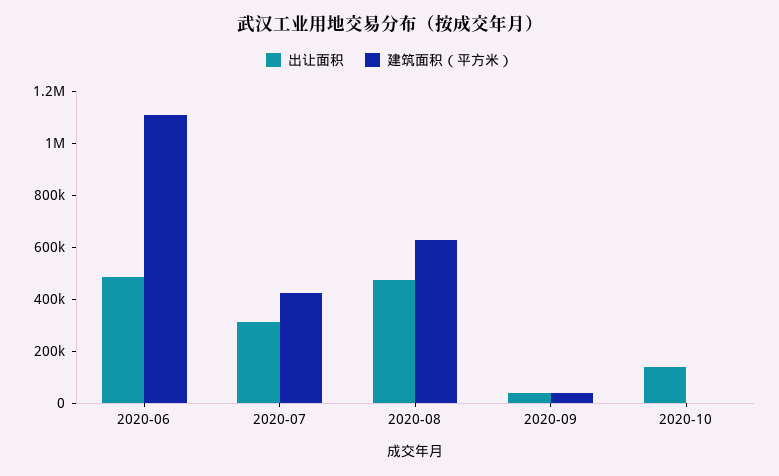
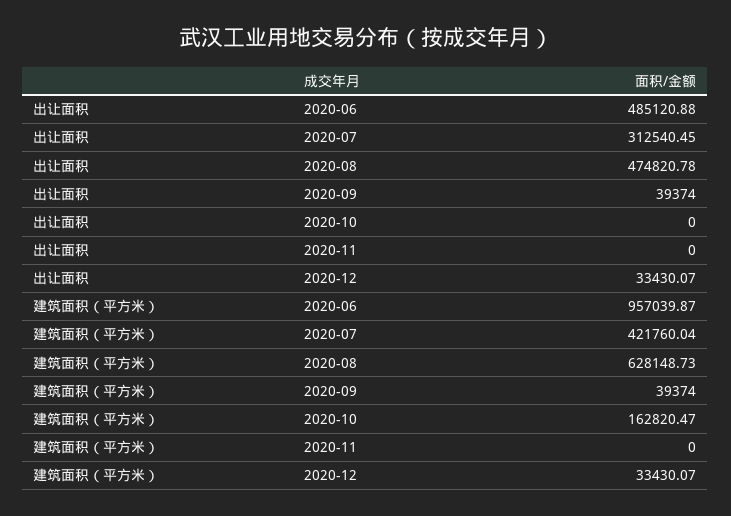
建筑面积（平方米）, 2020-06: 1100000 -> 957039.87
出让面积, 2020-10: 150000 -> 0
建筑面积（平方米）, 2020-10: 0 -> 162820.47
出让面积, 2020-11: none -> 0
出让面积, 2020-12: none -> 33430.07
建筑面积（平方米）, 2020-11: none -> 0
建筑面积（平方米）, 2020-12: none -> 33430.07

